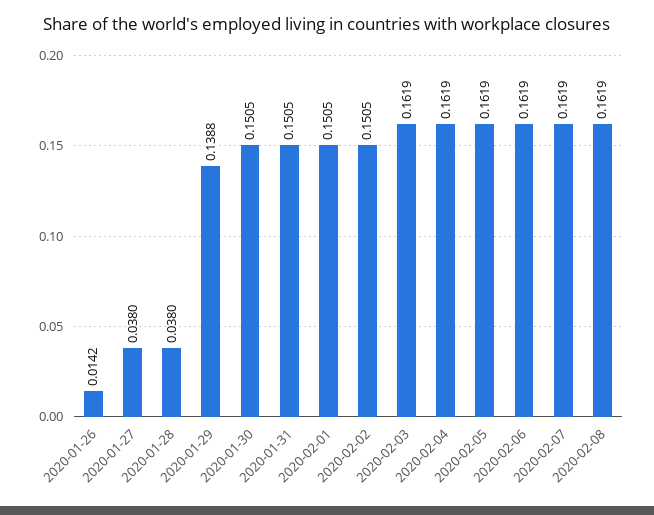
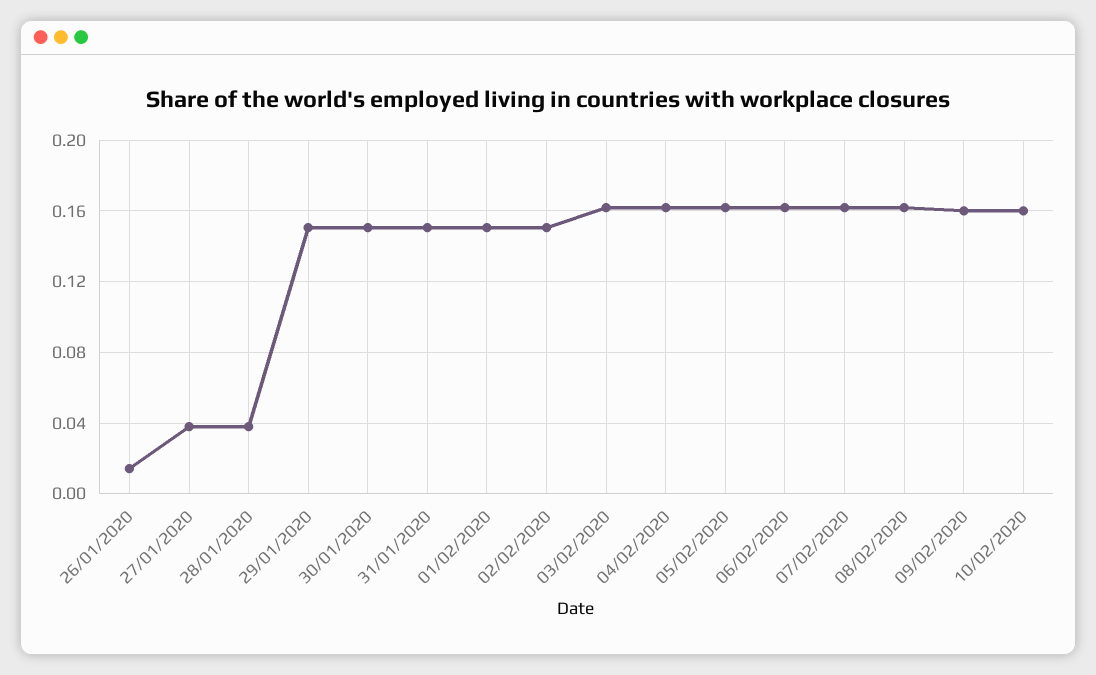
2020-01-29: 0.1388 -> 0.15
09/02/2020: none -> 0.16
10/02/2020: none -> 0.16

